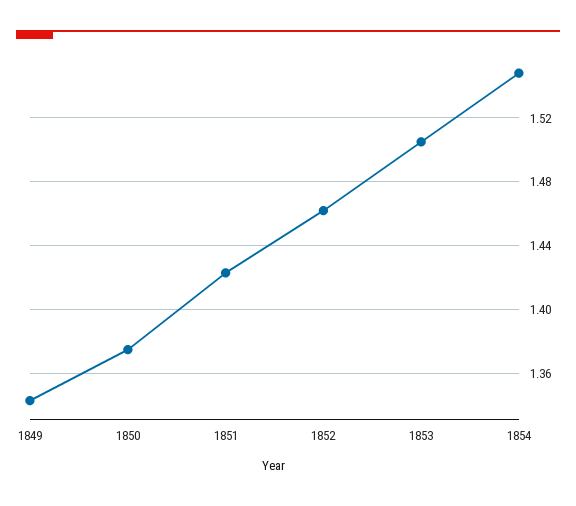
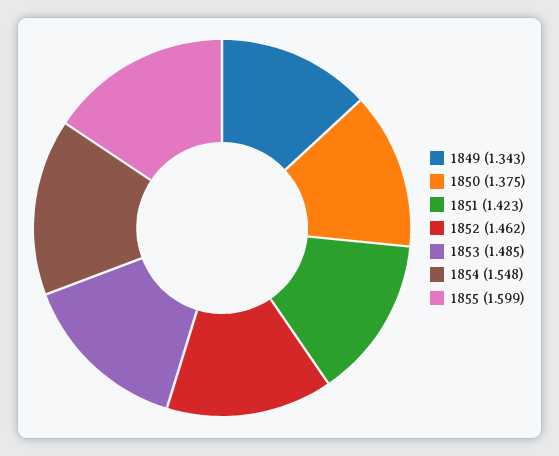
1853: 1.505 -> 1.485
1855: none -> 1.599

